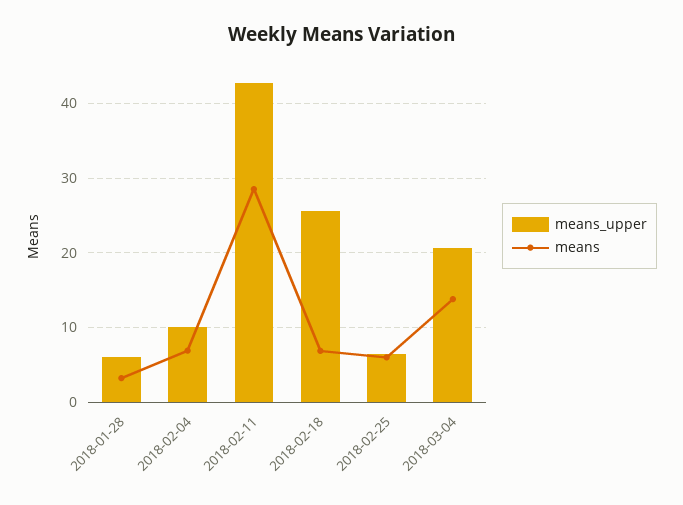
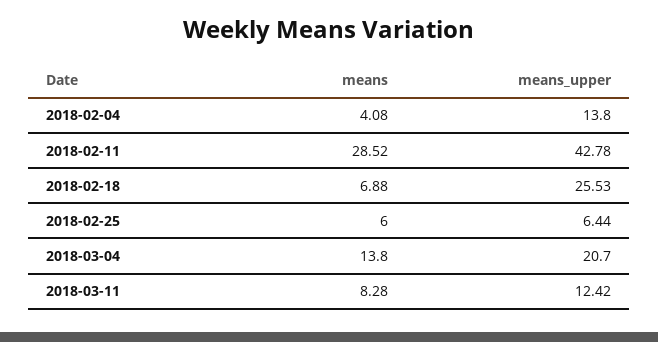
means_upper, 2018-01-28: 6 -> none
means, 2018-01-28: 3 -> none
means_upper, 2018-02-04: 10 -> 13.8
means, 2018-02-04: 7 -> 4.08
means, 2018-03-11: none -> 8.28
means_upper, 2018-03-11: none -> 12.42

